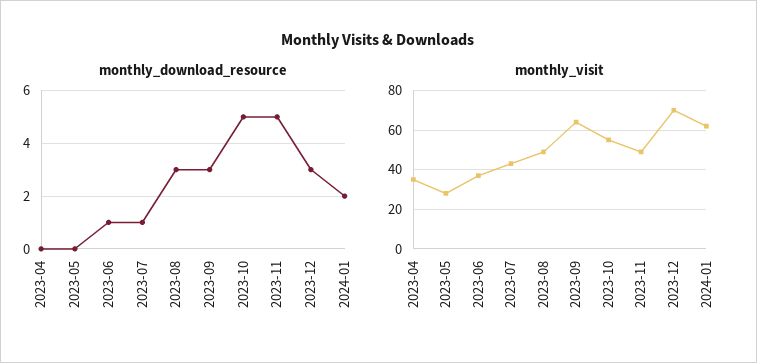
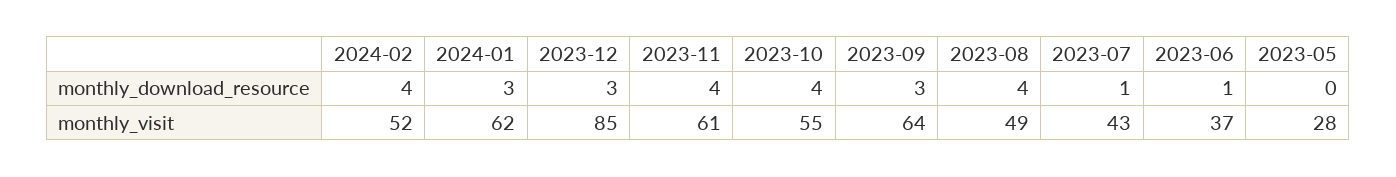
monthly_download_resource, 2023-04: 0 -> none
monthly_download_resource, 2023-08: 3 -> 4
monthly_download_resource, 2023-10: 5 -> 4
monthly_download_resource, 2023-11: 5 -> 4
monthly_download_resource, 2024-01: 2 -> 3
monthly_visit, 2023-04: 35 -> none
monthly_visit, 2023-11: 50 -> 61
monthly_visit, 2023-12: 70 -> 85
monthly_download_resource, 2024-02: none -> 4
monthly_visit, 2024-02: none -> 52

